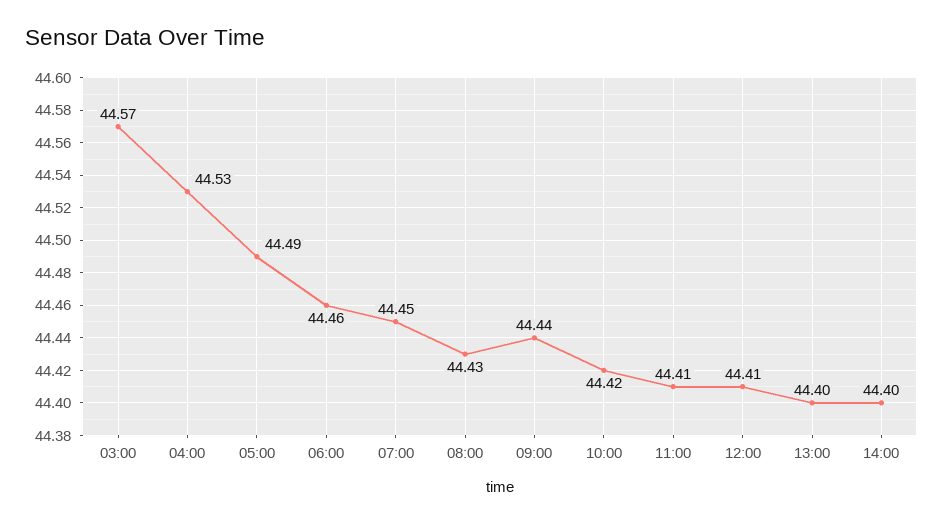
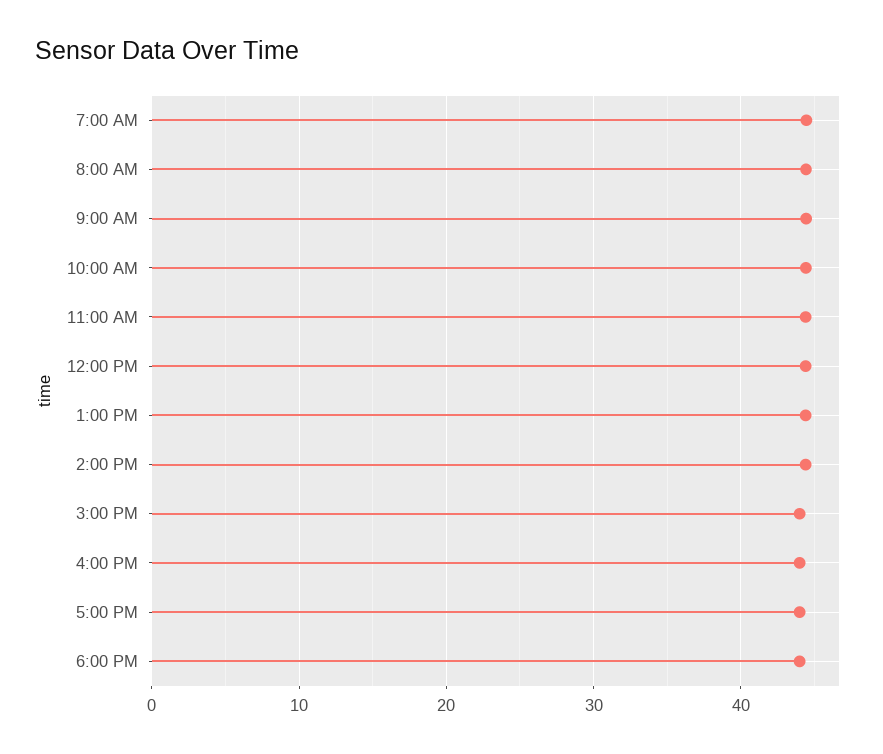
03:00: 44.57 -> none
04:00: 44.53 -> none
05:00: 44.49 -> none
06:00: 44.46 -> none
3:00 PM: none -> 44
4:00 PM: none -> 44
5:00 PM: none -> 44
6:00 PM: none -> 44

